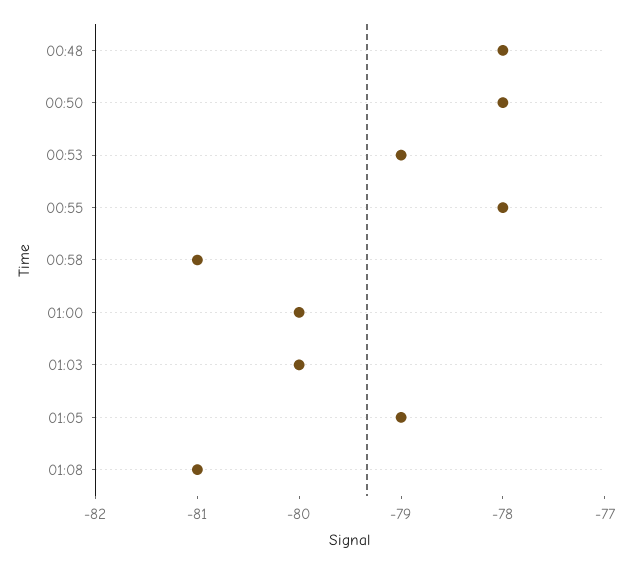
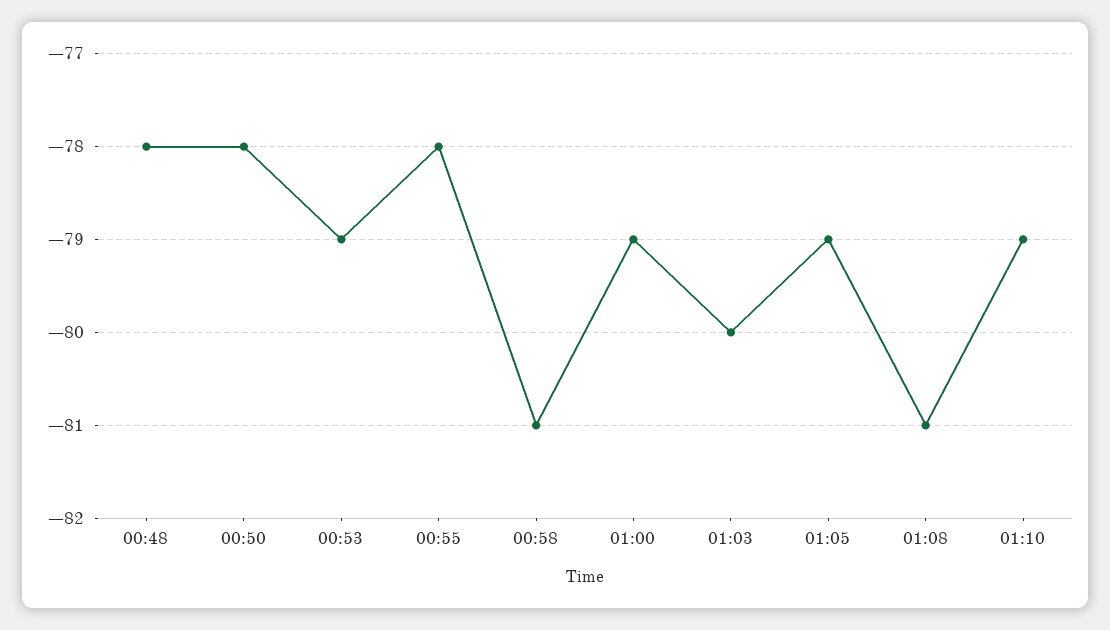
01:00: -80 -> -79
01:10: none -> -79

